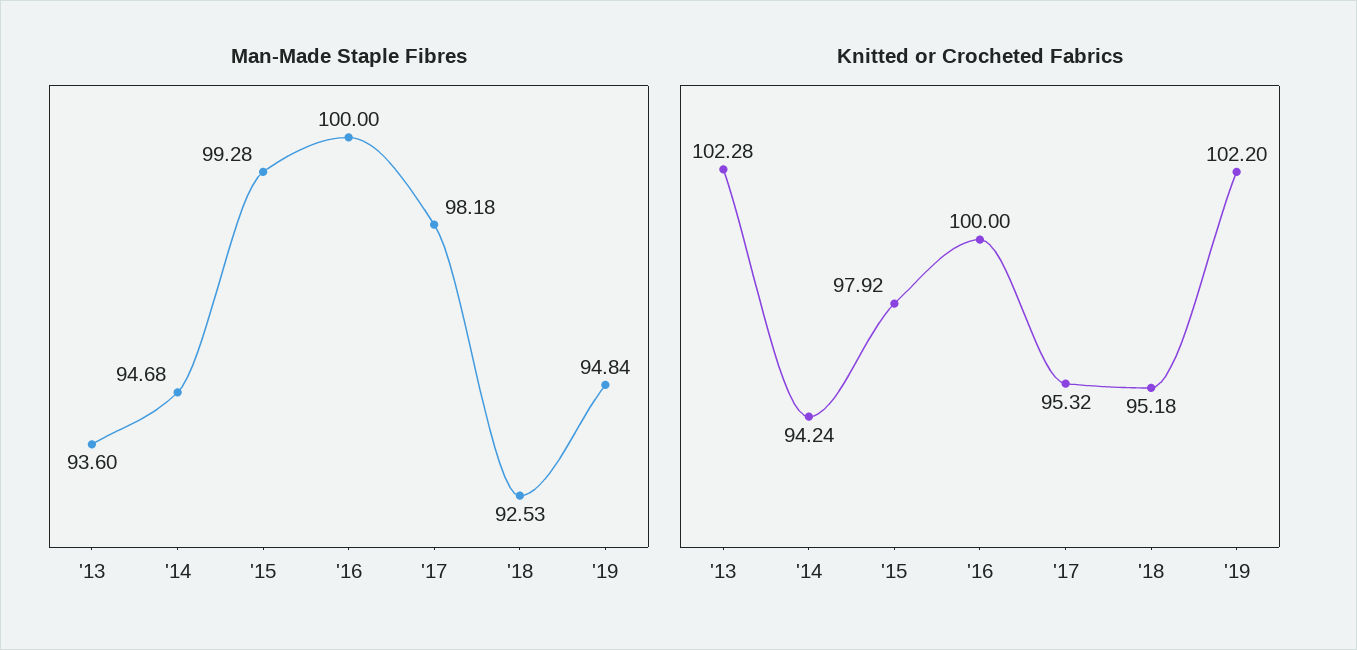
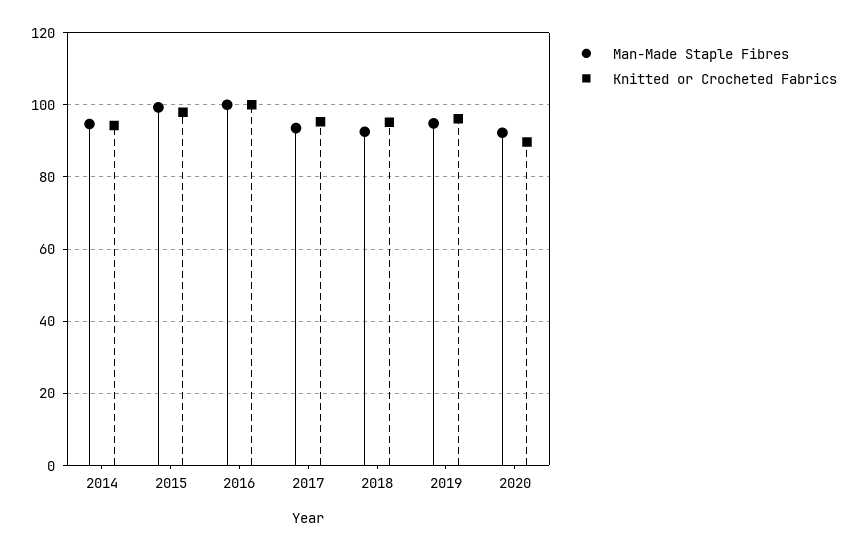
Man-Made Staple Fibres, '13: 93.6 -> none
Man-Made Staple Fibres, '17: 98.18 -> 94
Knitted or Crocheted Fabrics, '13: 102.28 -> none
Knitted or Crocheted Fabrics, '19: 102.2 -> 96
Man-Made Staple Fibres, 2020: none -> 92
Knitted or Crocheted Fabrics, 2020: none -> 90

